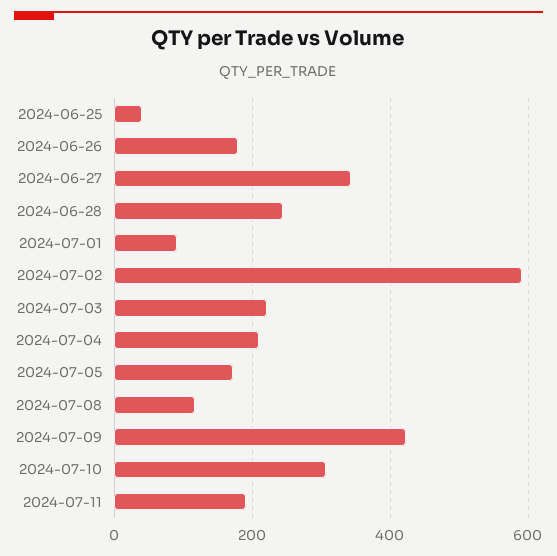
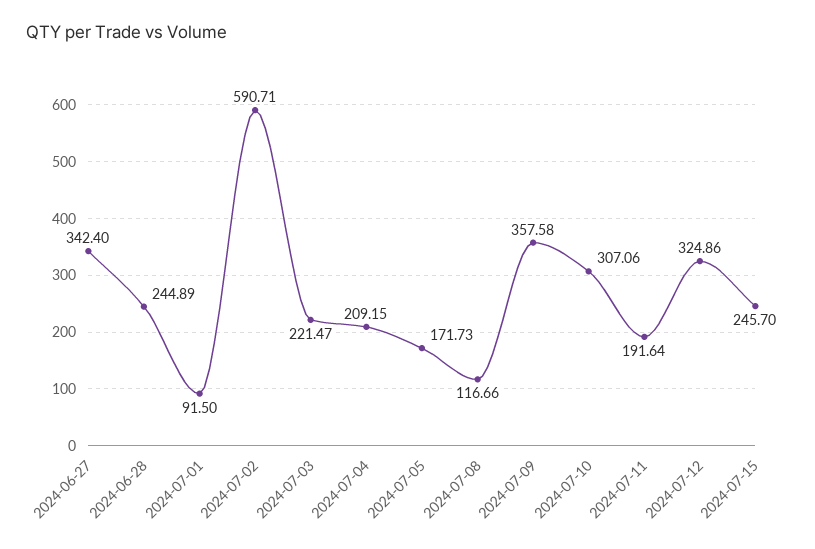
2024-06-25: 40 -> none
2024-06-26: 180 -> none
2024-07-09: 420 -> 357.58
2024-07-12: none -> 324.86
2024-07-15: none -> 245.7

